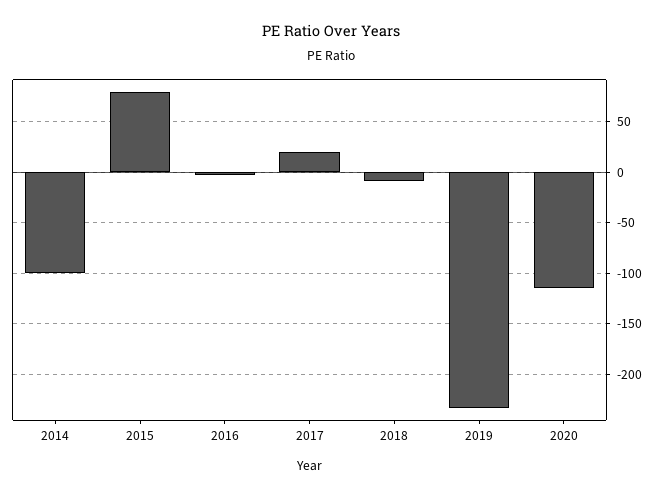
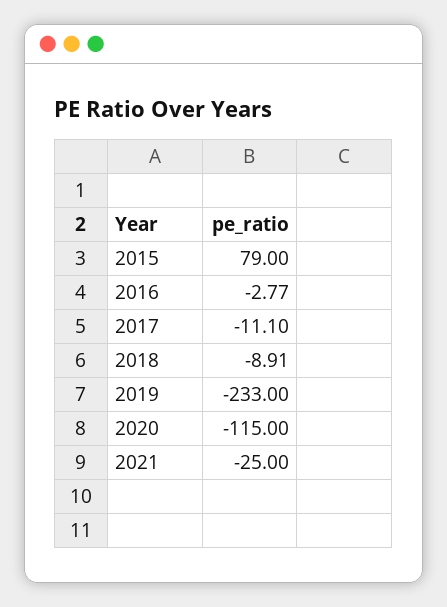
2014: -100 -> none
2017: 20 -> -11.1
2021: none -> -25

